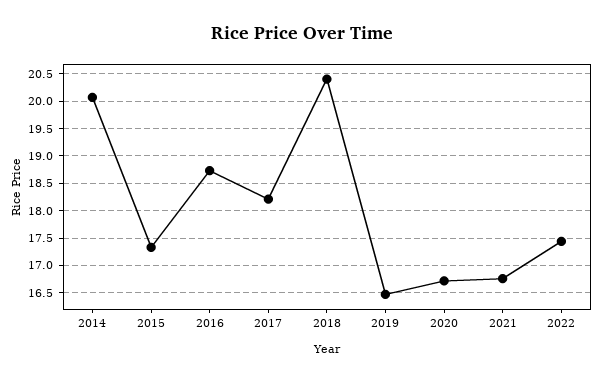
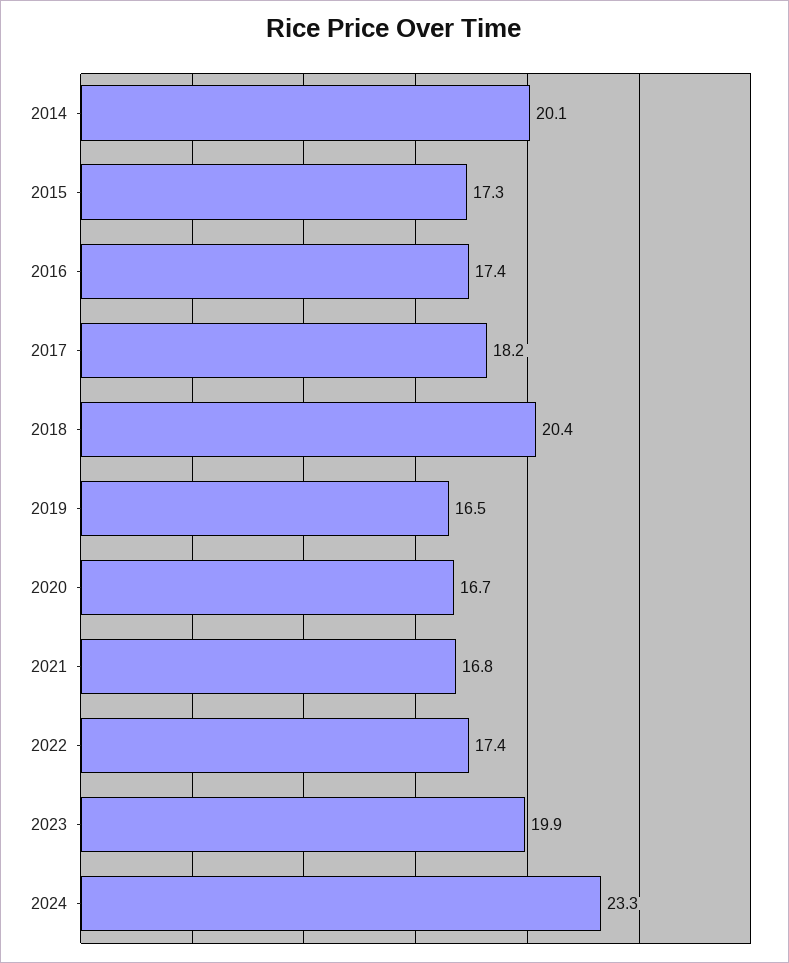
2016: 18.75 -> 17.4
2023: none -> 19.9
2024: none -> 23.3

